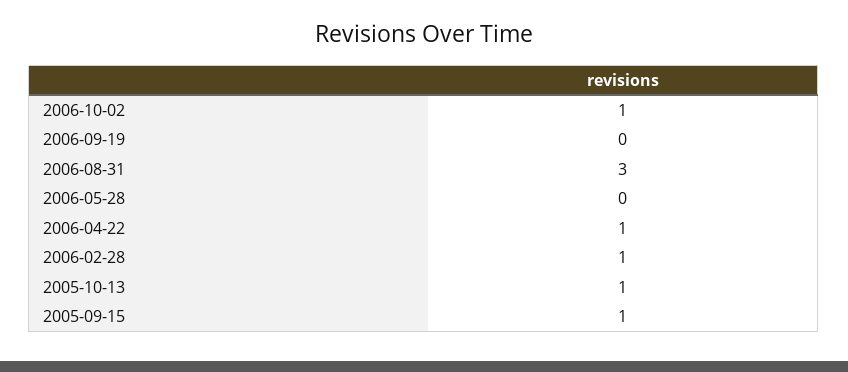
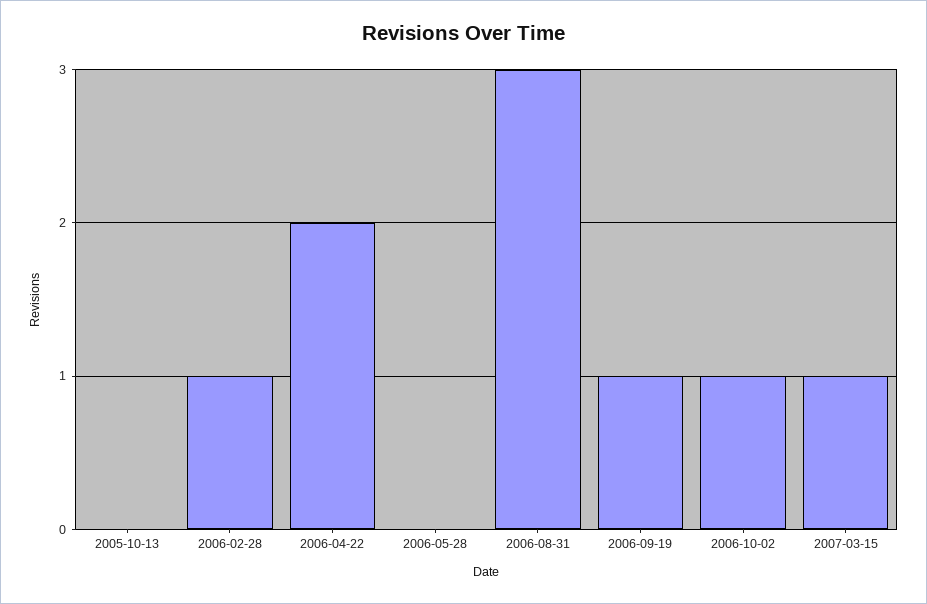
2006-09-19: 0 -> 1
2006-04-22: 1 -> 2
2005-10-13: 1 -> 0
2005-09-15: 1 -> none
2007-03-15: none -> 1

